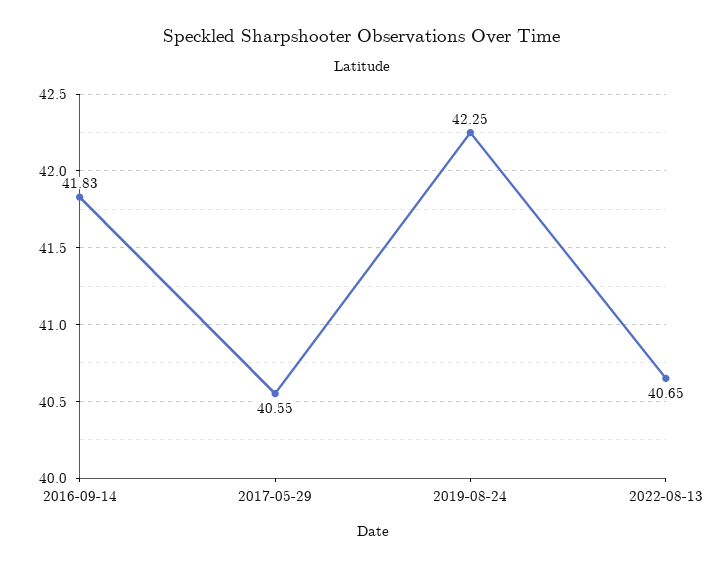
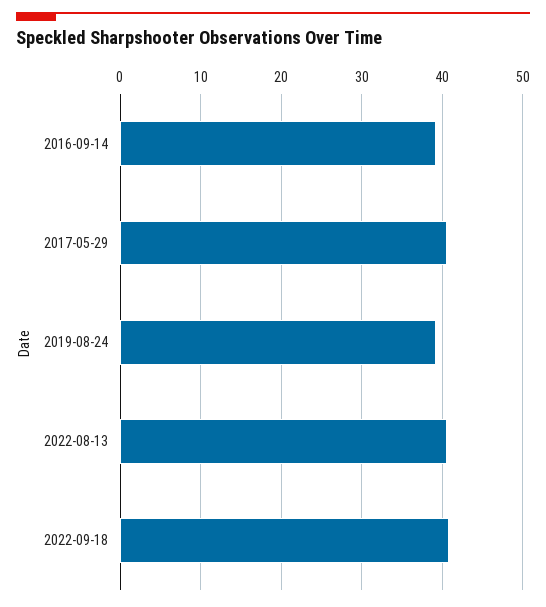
2016-09-14: 41.83 -> 39
2019-08-24: 42.25 -> 39
2022-09-18: none -> 41

